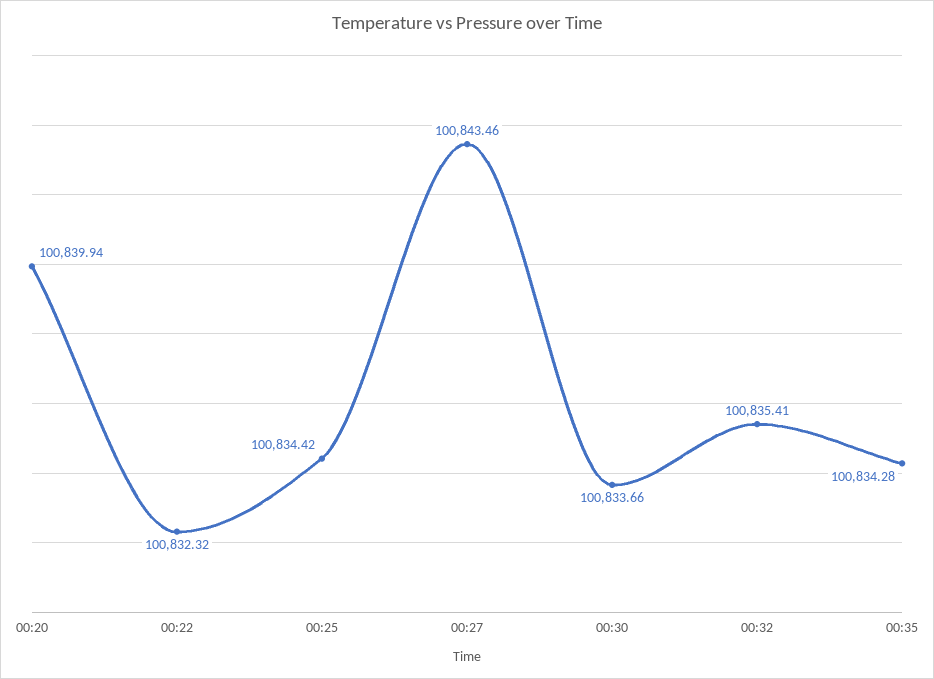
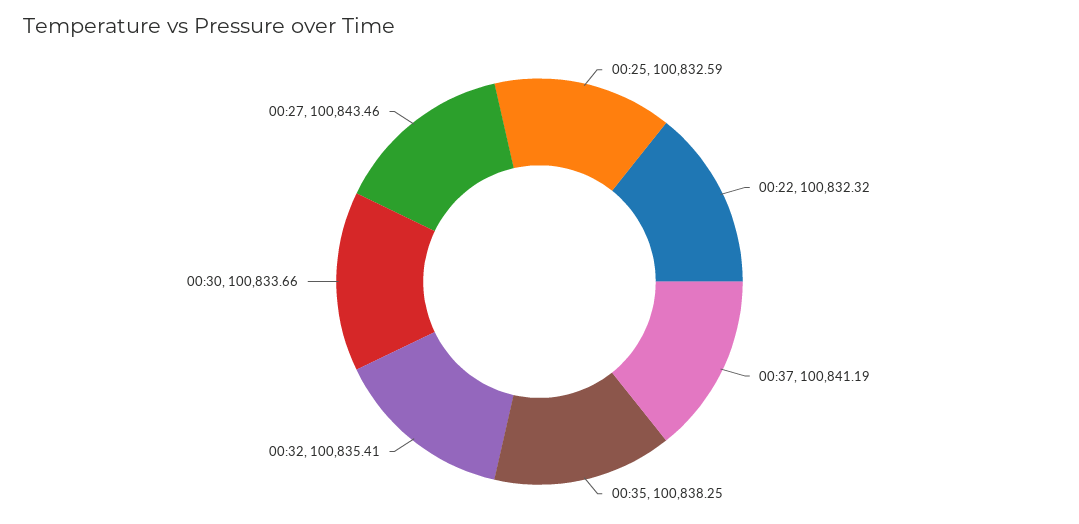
00:20: 100839.94 -> none
00:25: 100834.42 -> 100832.59
00:35: 100834.28 -> 100838.25
00:37: none -> 100841.19

